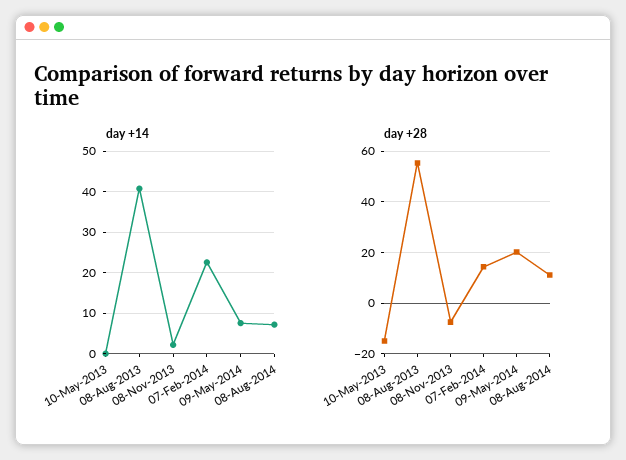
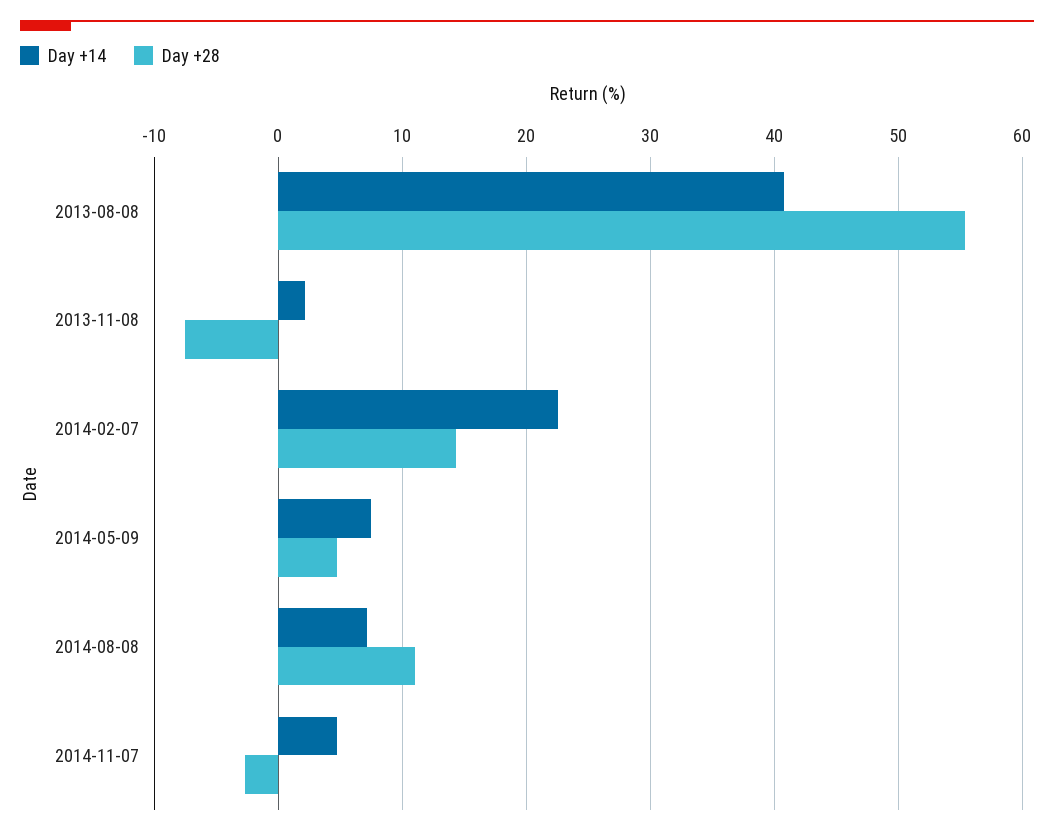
day +14, 10-May-2013: 0 -> none
day +28, 10-May-2013: -15 -> none
day +28, 09-May-2014: 20 -> 5
day +14, 2014-11-07: none -> 5
day +28, 2014-11-07: none -> -3

